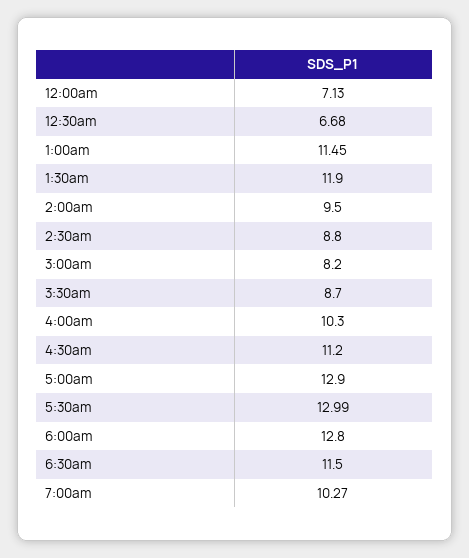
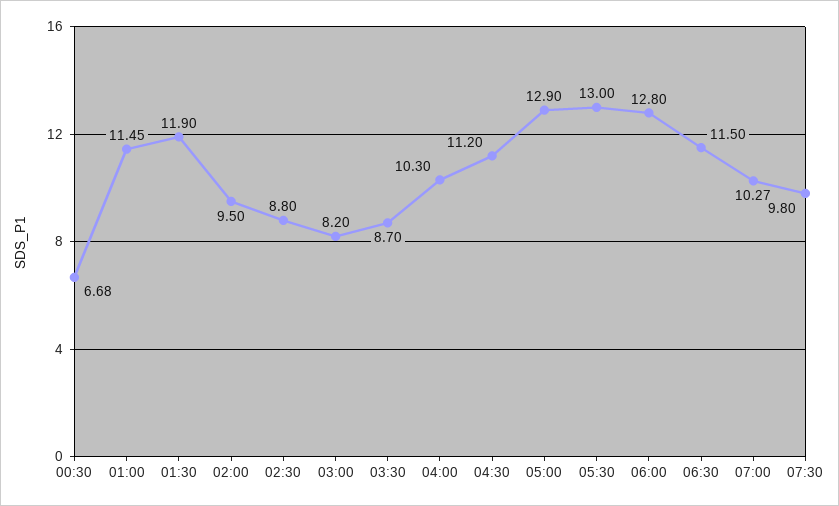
12:00am: 7.13 -> none
5:30am: 12.99 -> 13
07:30: none -> 9.8

